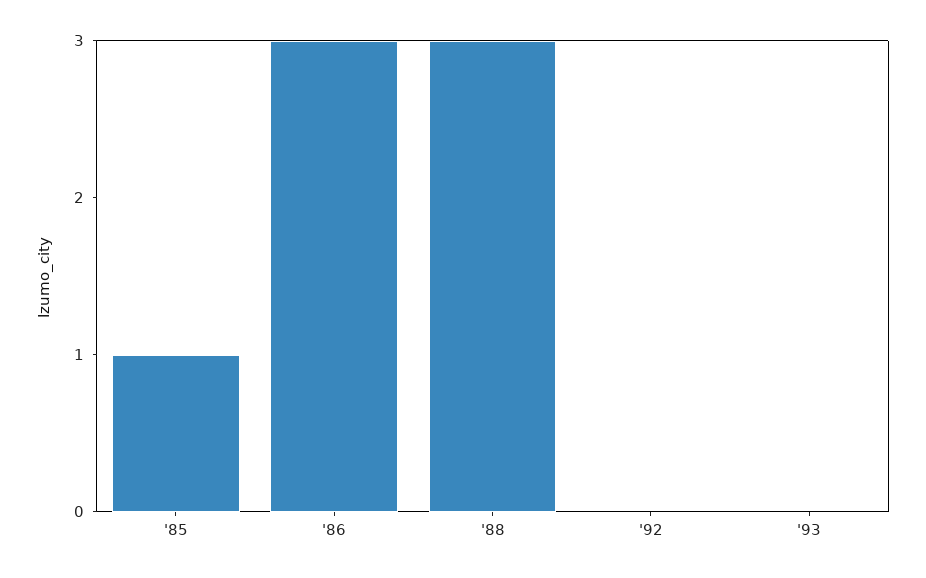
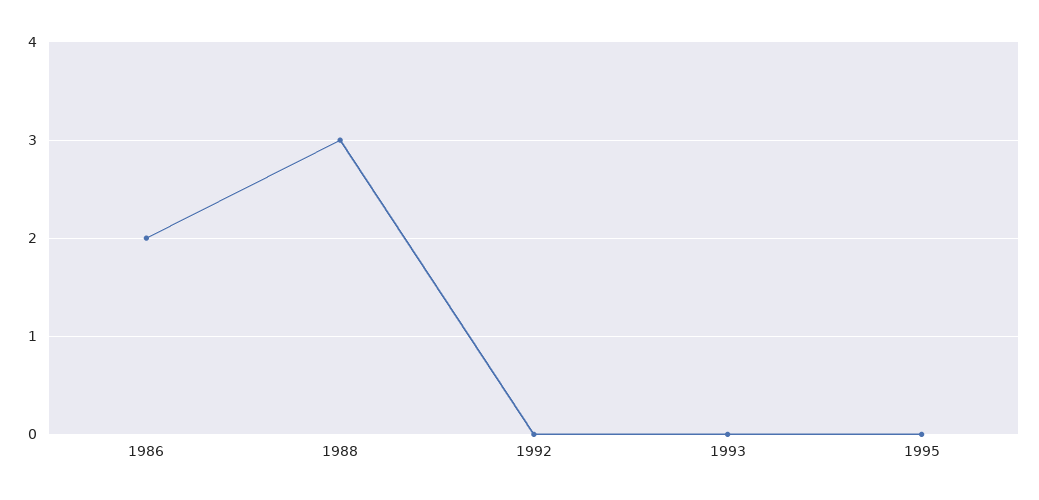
'85: 1 -> none
'86: 3 -> 2
1995: none -> 0

